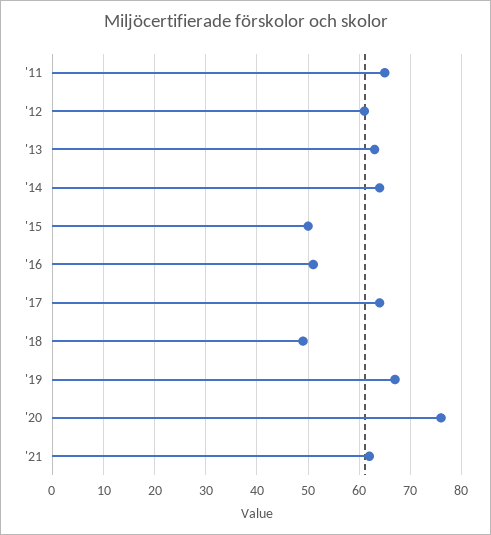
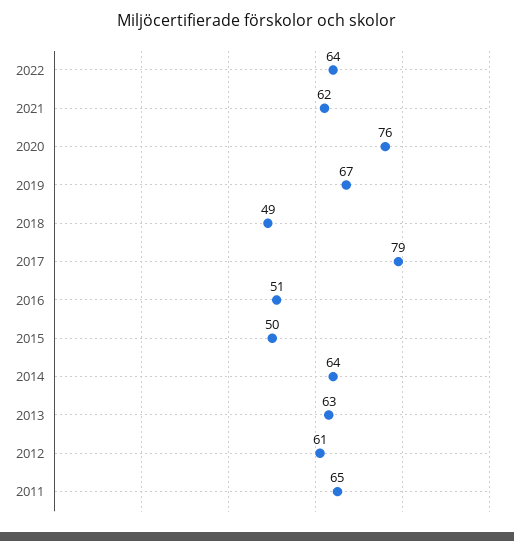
'17: 65 -> 79
2022: none -> 64

